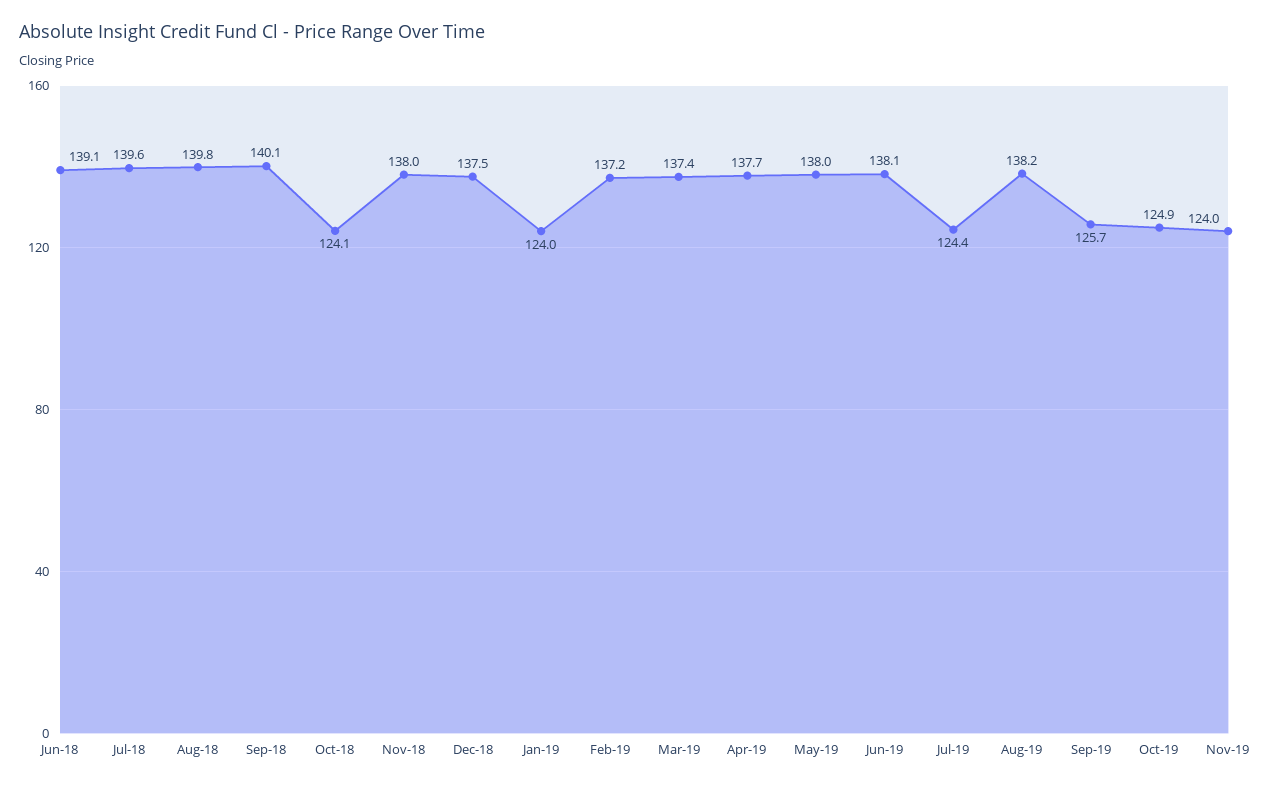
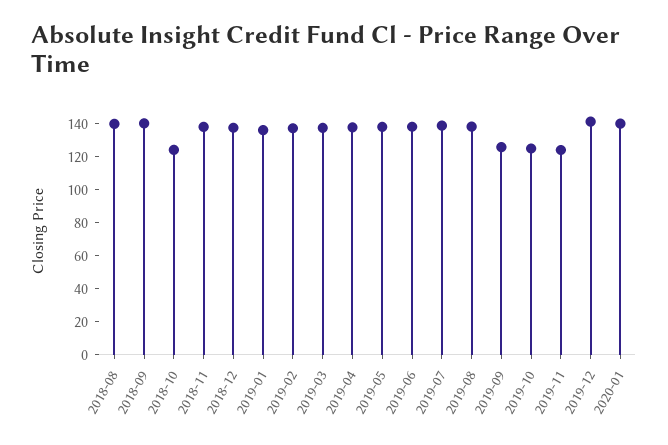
Jun-18: 139.1 -> none
Jul-18: 139.6 -> none
Jan-19: 124 -> 135
Jul-19: 124.4 -> 140
2019-12: none -> 140
2020-01: none -> 140

